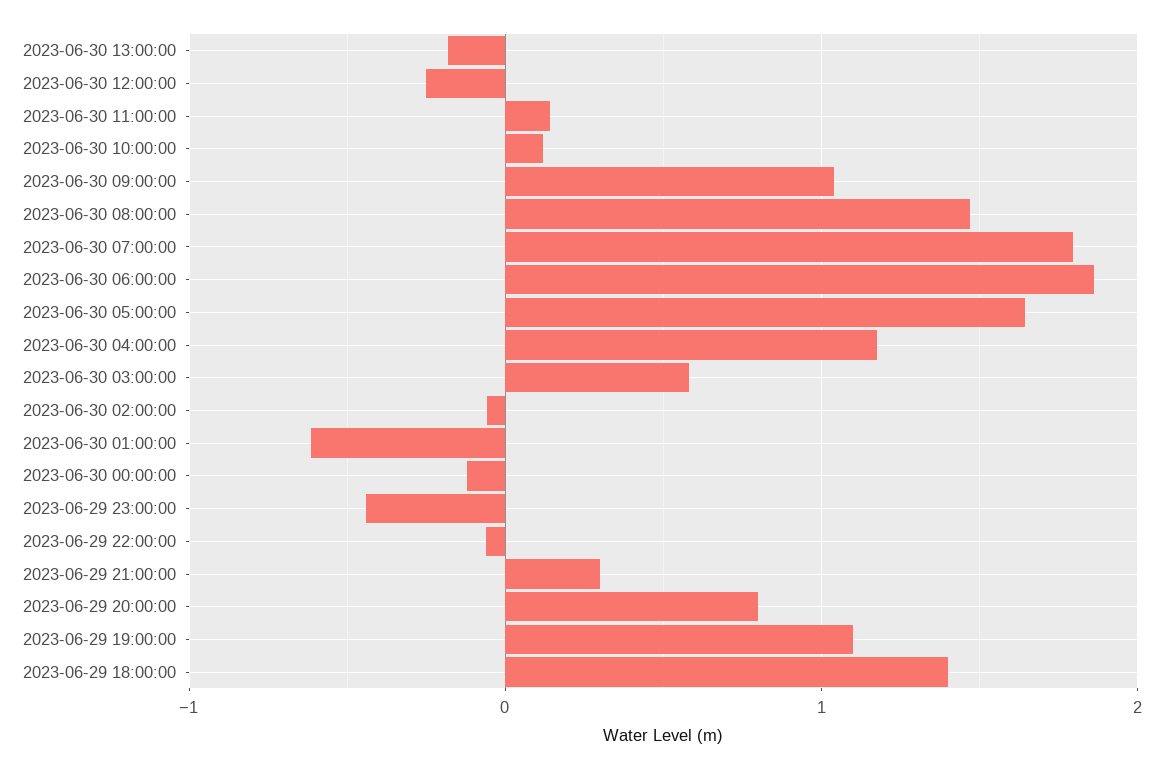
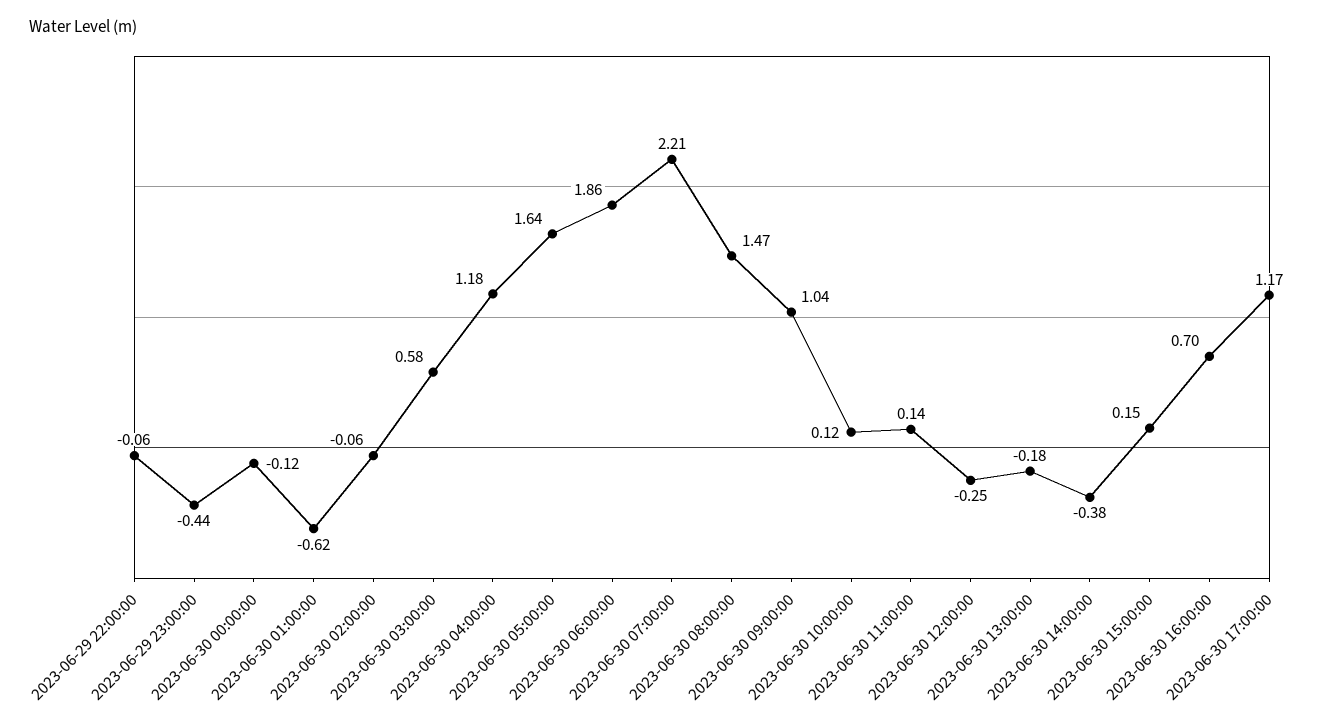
2023-06-30 07:00:00: 1.8 -> 2.21
2023-06-29 21:00:00: 0.3 -> none
2023-06-29 20:00:00: 0.8 -> none
2023-06-29 19:00:00: 1.1 -> none
2023-06-29 18:00:00: 1.4 -> none
2023-06-30 14:00:00: none -> -0.38
2023-06-30 15:00:00: none -> 0.15
2023-06-30 16:00:00: none -> 0.7
2023-06-30 17:00:00: none -> 1.17

